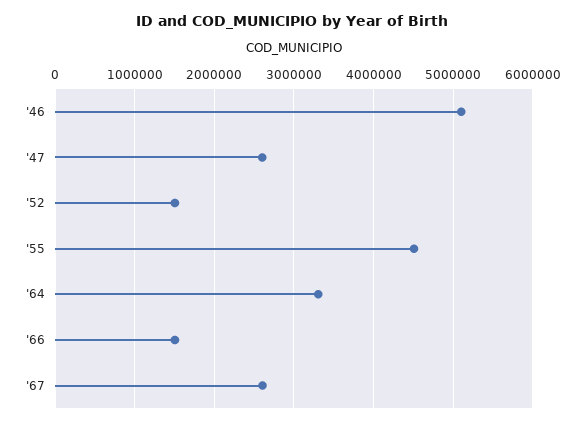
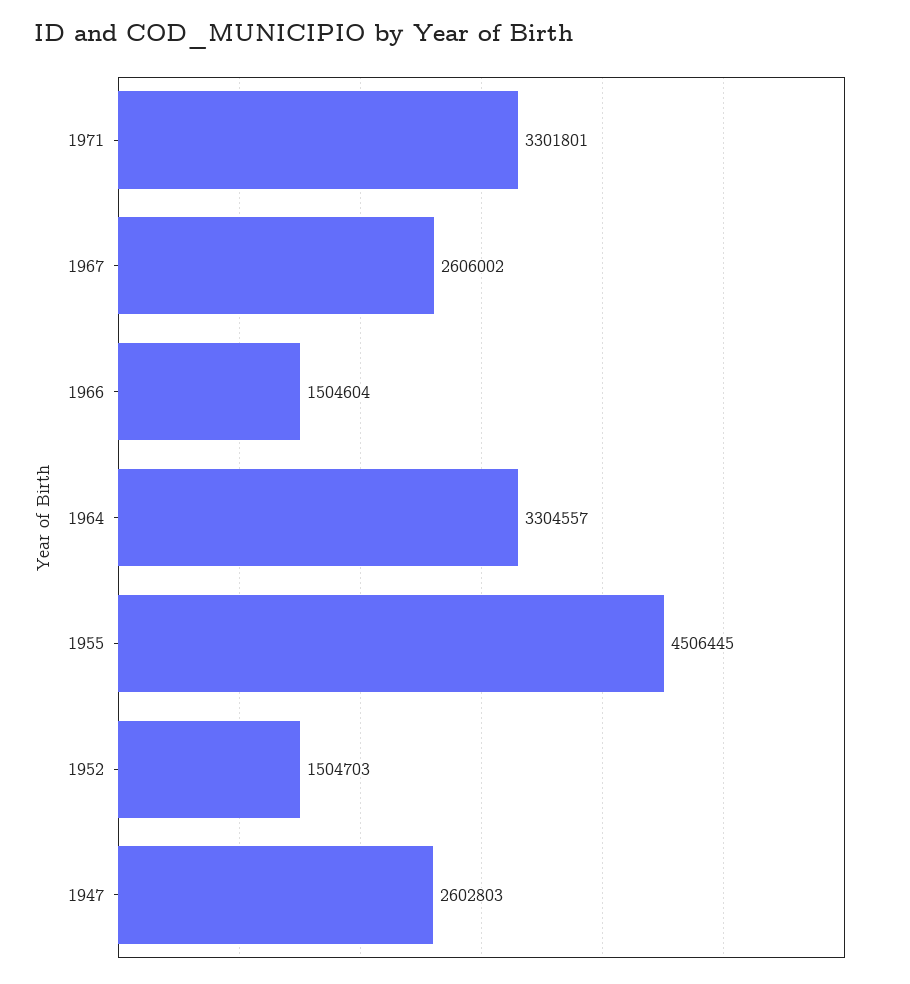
'46: 5100000 -> none
1971: none -> 3301801

